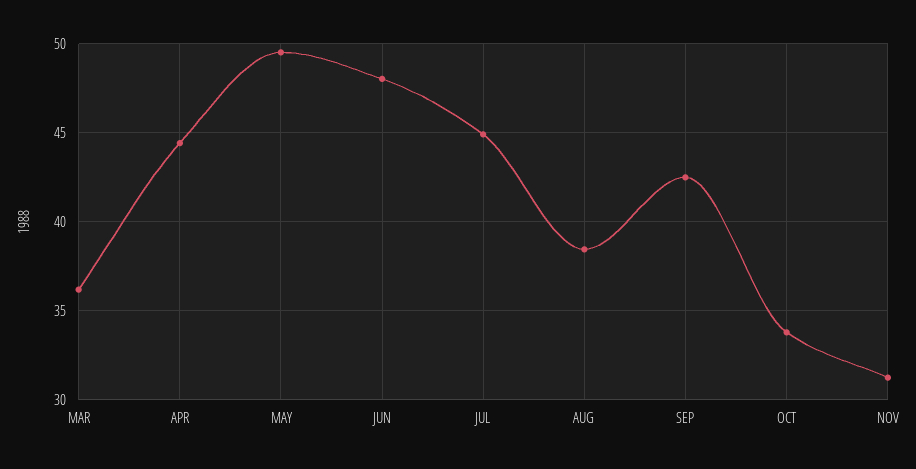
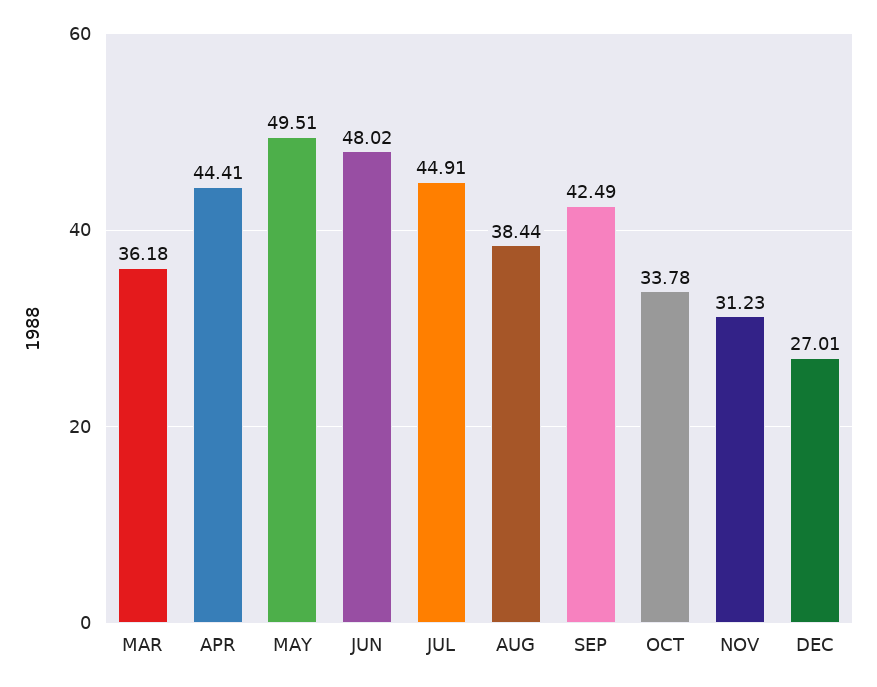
DEC: none -> 27.01

